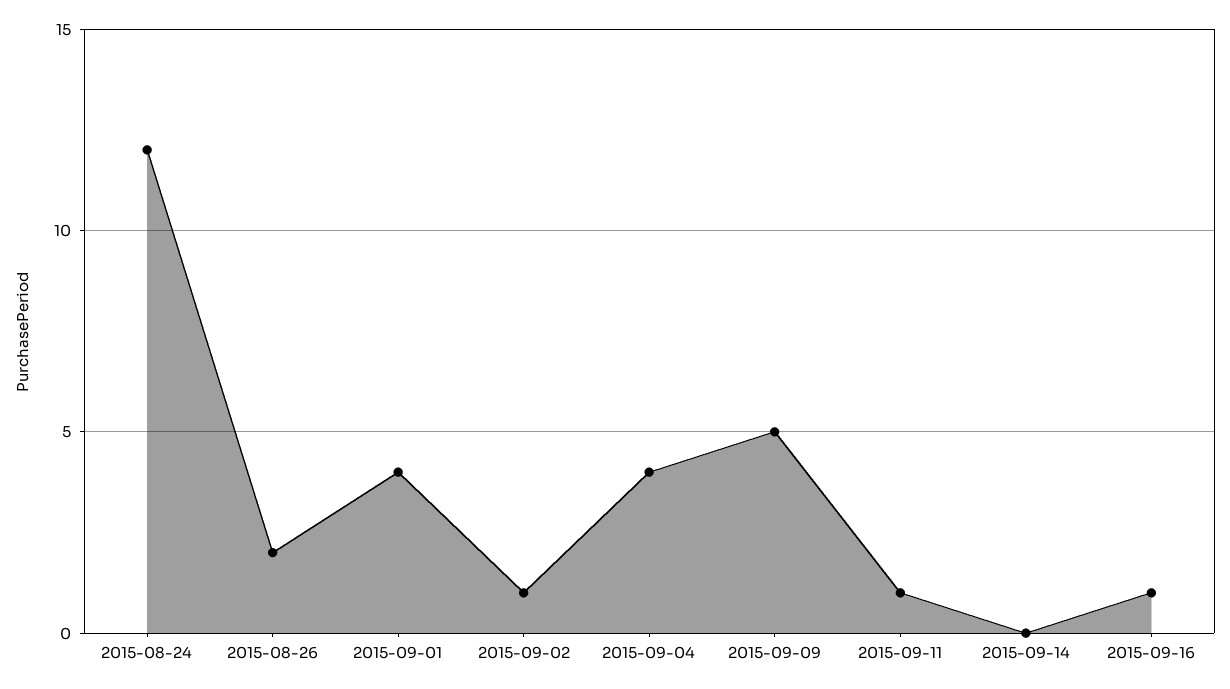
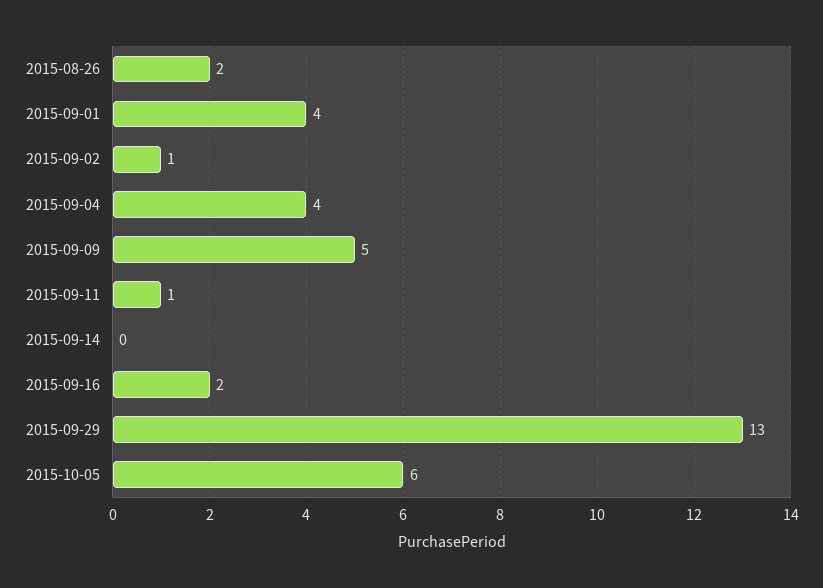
2015-08-24: 12 -> none
2015-09-16: 1 -> 2
2015-09-29: none -> 13
2015-10-05: none -> 6

